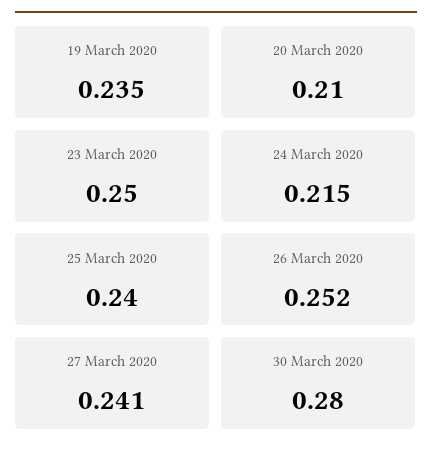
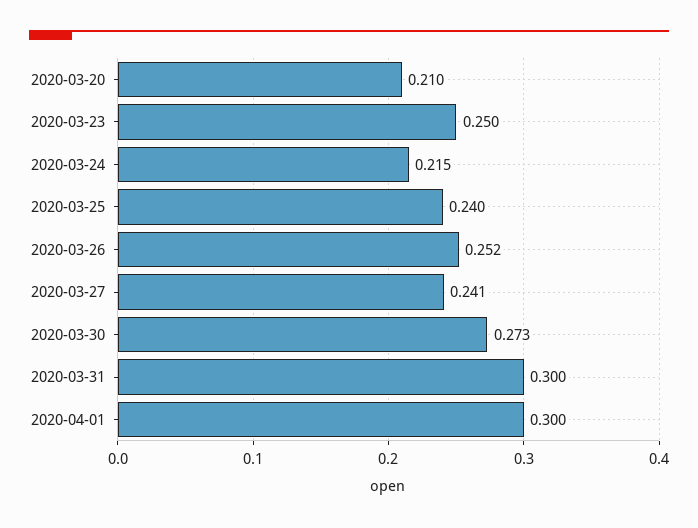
19 March 2020: 0.235 -> none
30 March 2020: 0.28 -> 0.273
2020-03-31: none -> 0.3
2020-04-01: none -> 0.3

